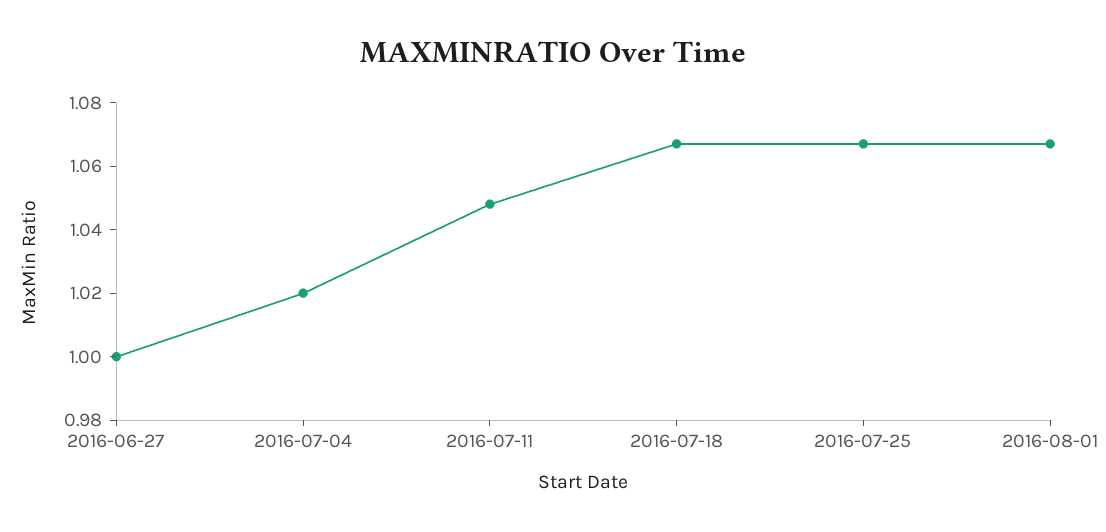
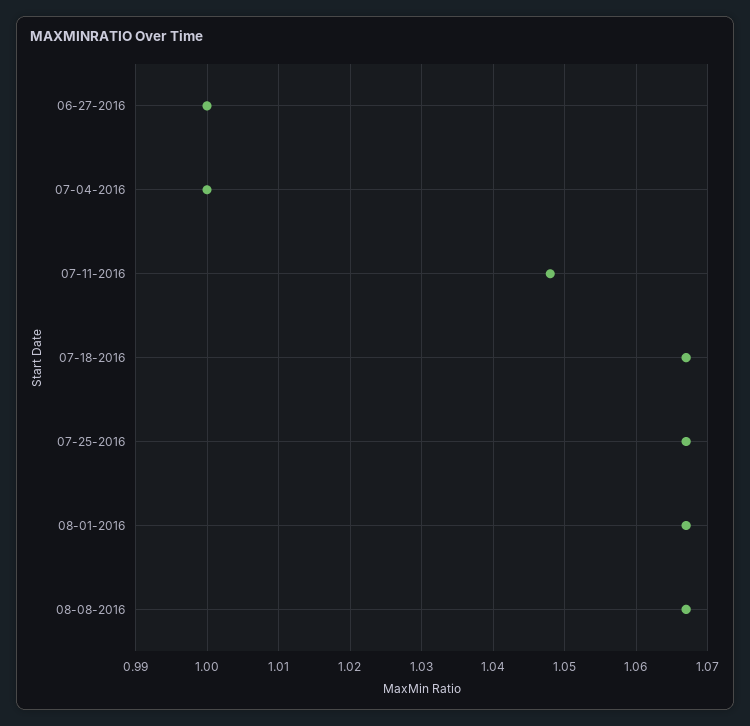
2016-07-04: 1.02 -> 1
08-08-2016: none -> 1.067

